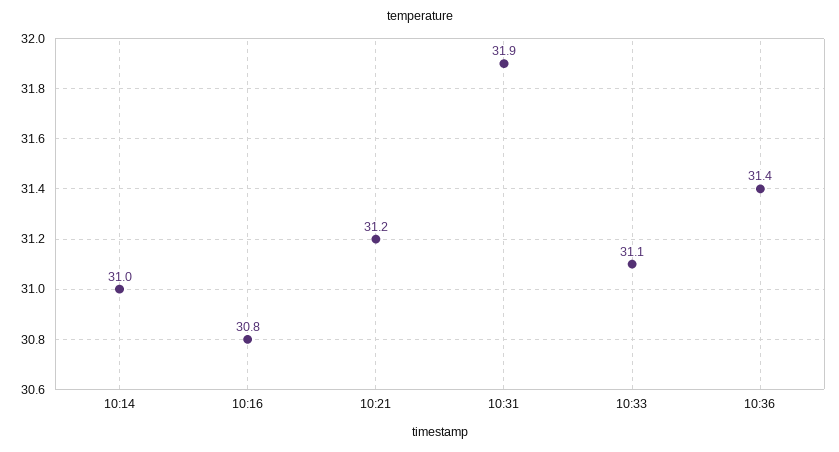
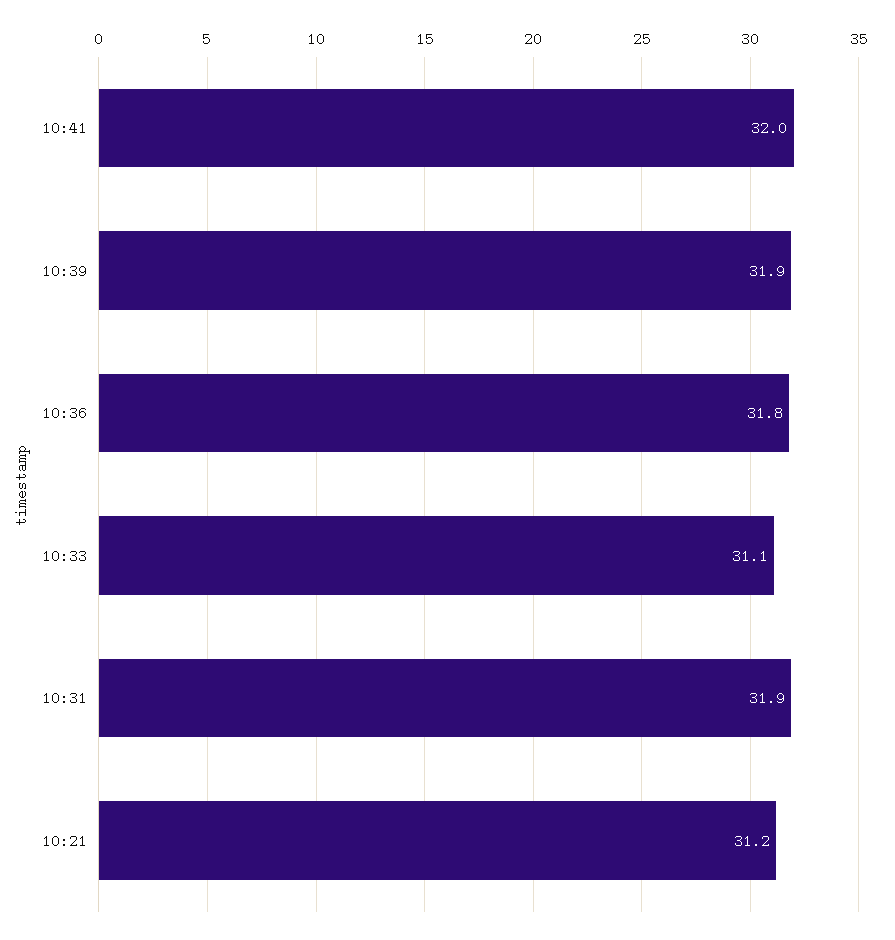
10:14: 31 -> none
10:16: 30.8 -> none
10:36: 31.4 -> 31.8
10:41: none -> 32
10:39: none -> 31.9

